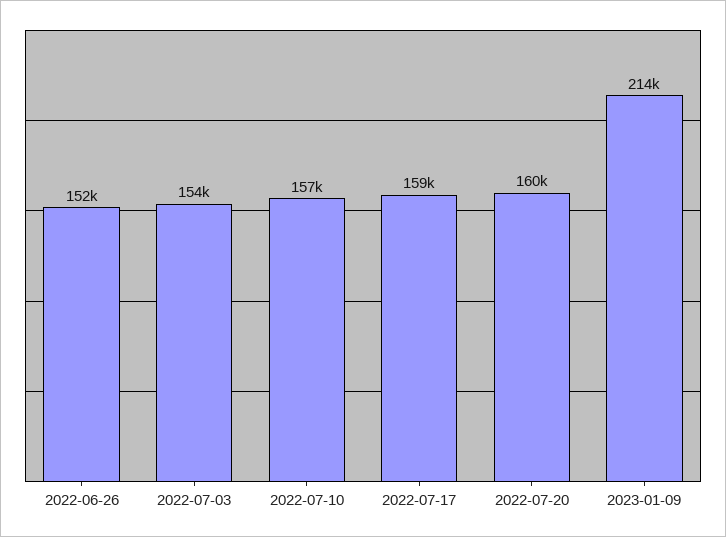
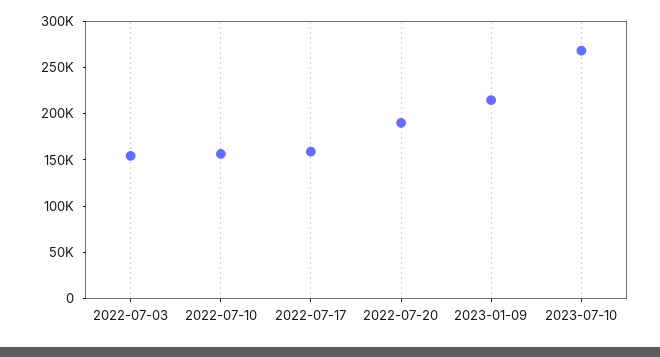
2022-06-26: 152000 -> none
2022-07-20: 160000 -> 190000
2023-07-10: none -> 270000

